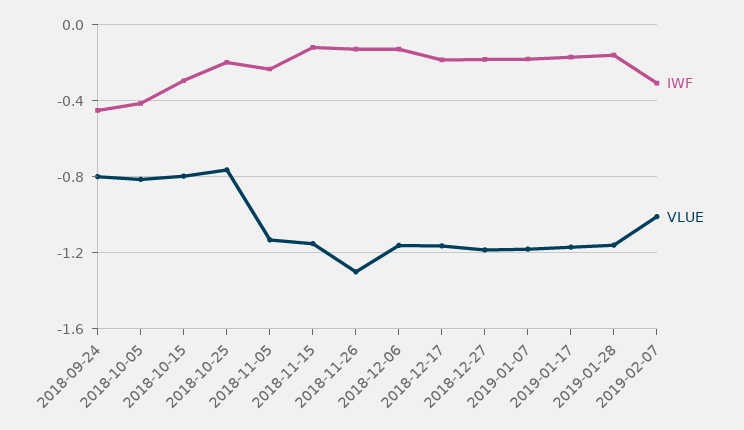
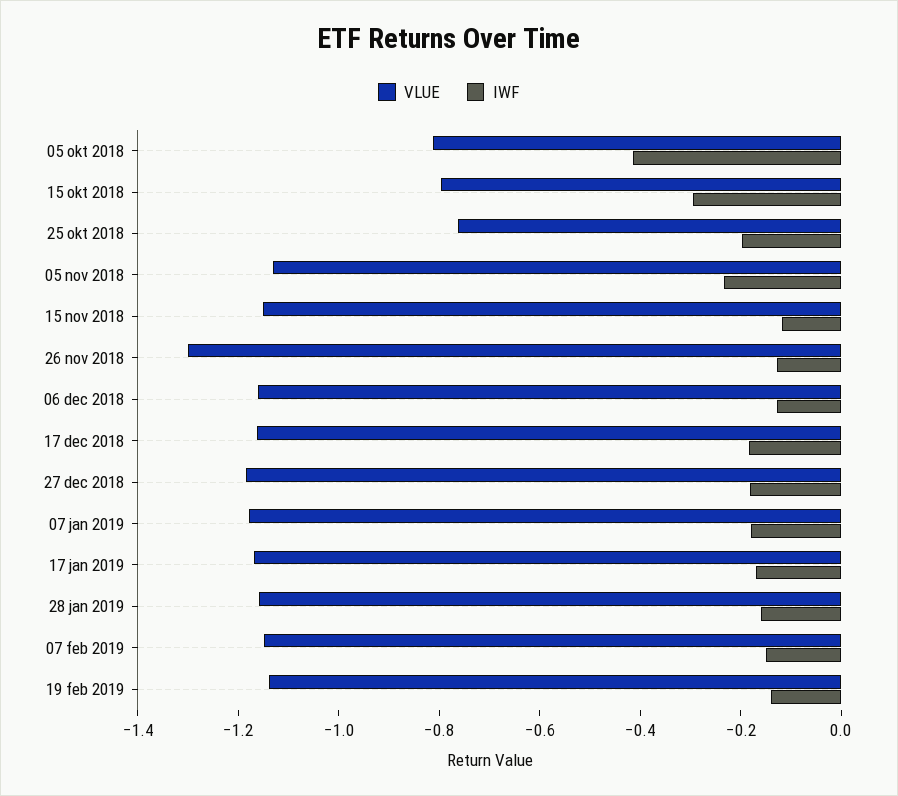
IWF, 2018-09-24: -0.45 -> none
VLUE, 2018-09-24: -0.8 -> none
IWF, 2019-02-07: -0.3 -> -0.15
VLUE, 2019-02-07: -1 -> -1.15
VLUE, 19 feb 2019: none -> -1.15
IWF, 19 feb 2019: none -> -0.15

